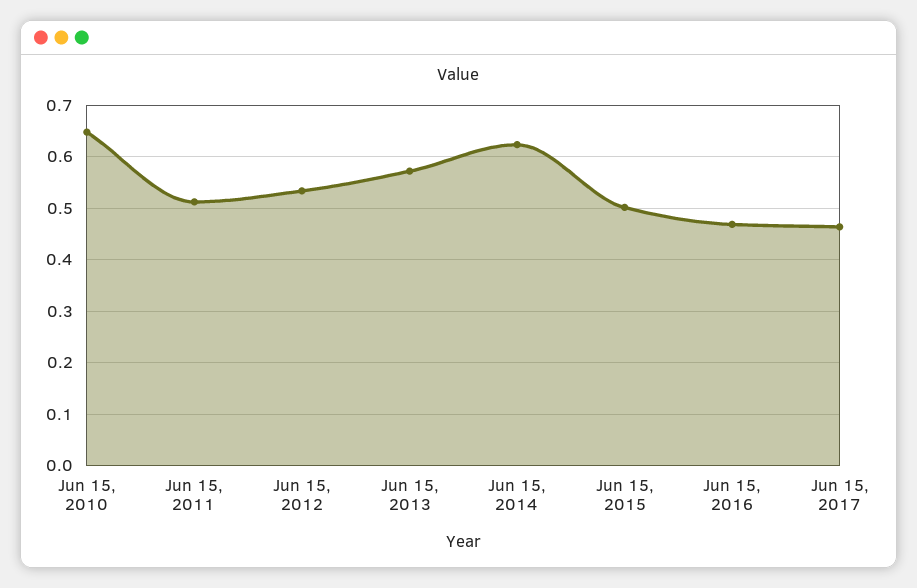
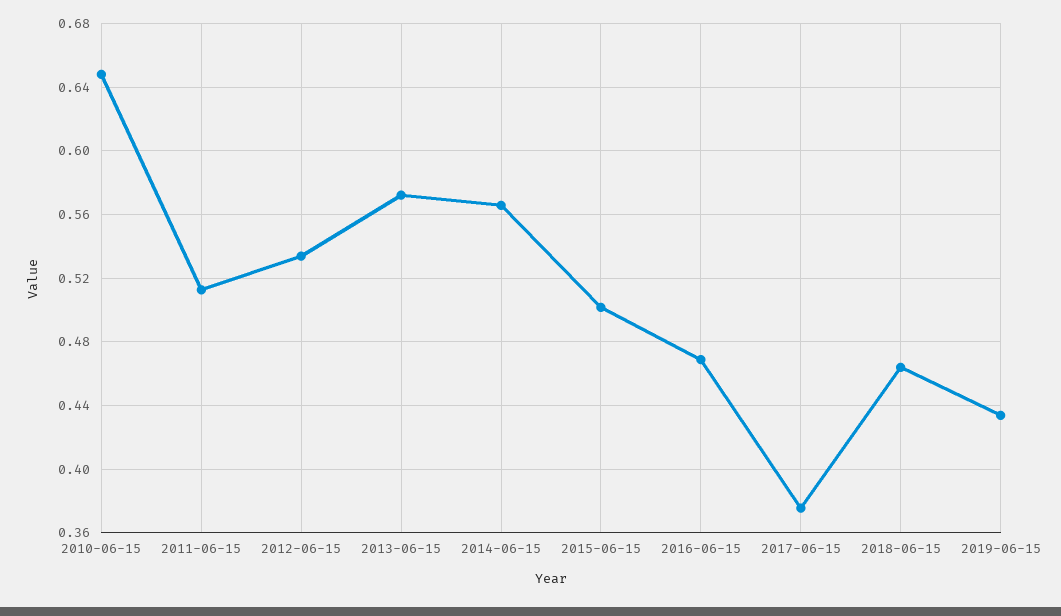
Jun 15, 2014: 0.62 -> 0.565
Jun 15, 2017: 0.46 -> 0.375
2018-06-15: none -> 0.465
2019-06-15: none -> 0.435

